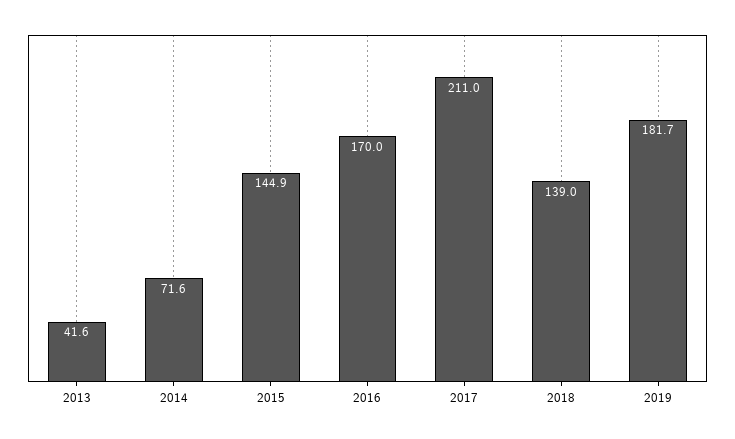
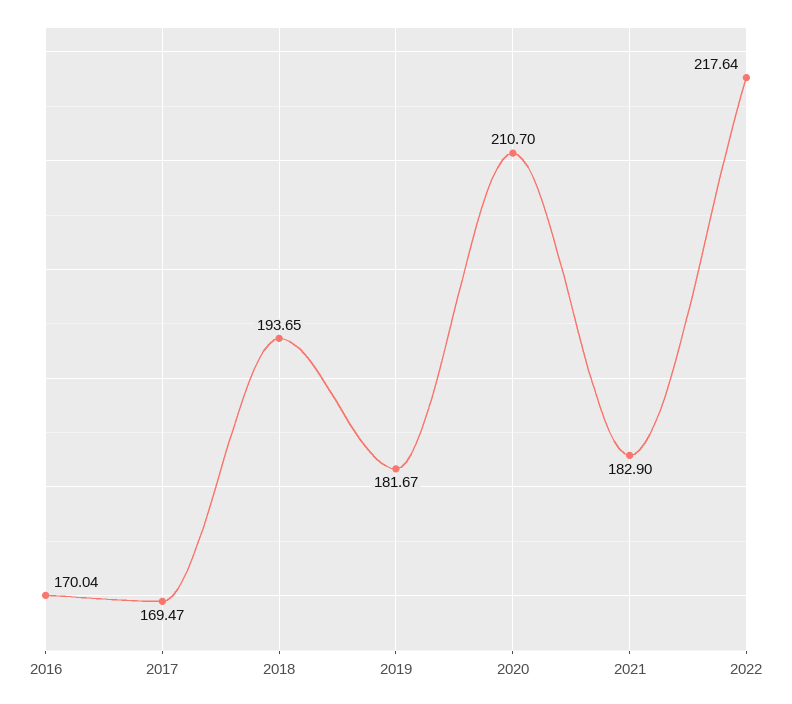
2013: 41.6 -> none
2014: 71.6 -> none
2015: 144.9 -> none
2017: 211 -> 169.47
2018: 139 -> 193.65
2020: none -> 210.7
2021: none -> 182.9
2022: none -> 217.64

